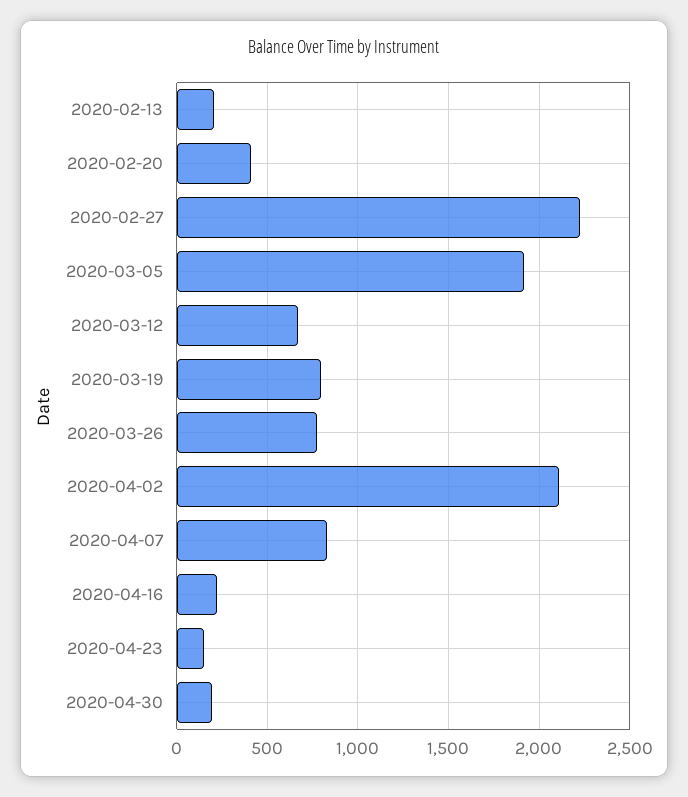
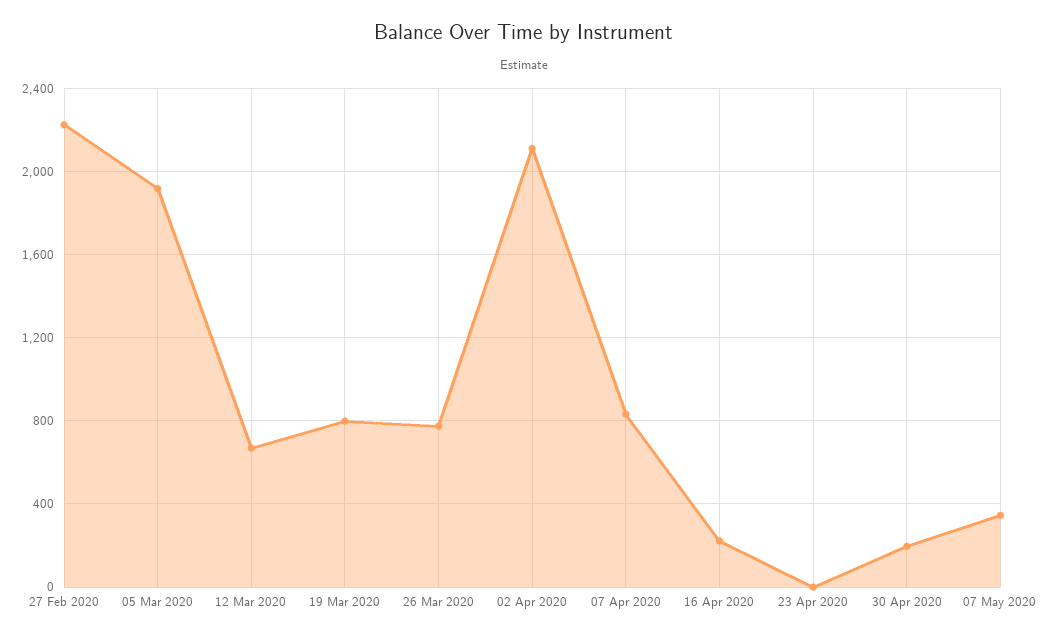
2020-02-13: 200 -> none
2020-02-20: 400 -> none
2020-04-23: 150 -> 0
07 May 2020: none -> 350

